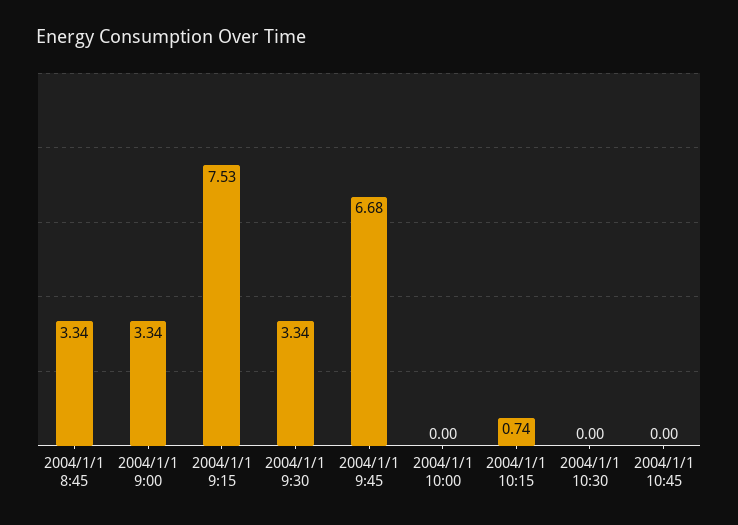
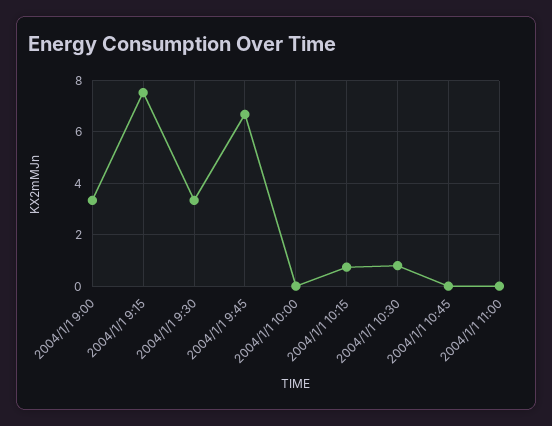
2004/1/1 8:45: 3.34 -> none
2004/1/1 10:30: 0 -> 0.75
2004/1/1 11:00: none -> 0

